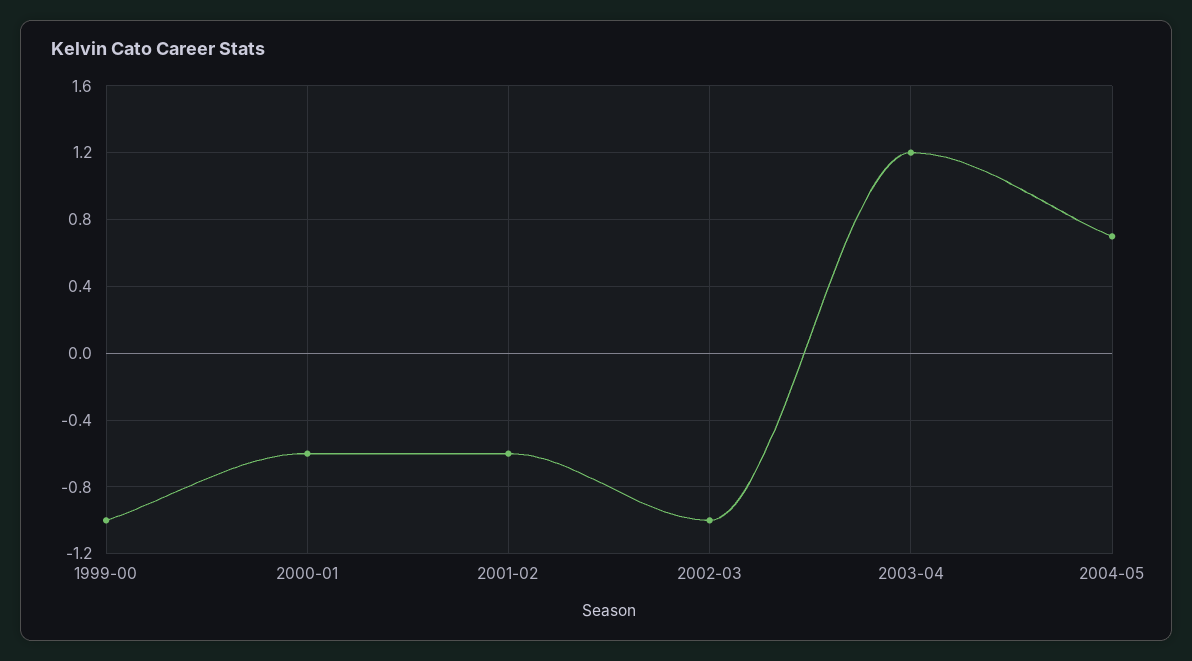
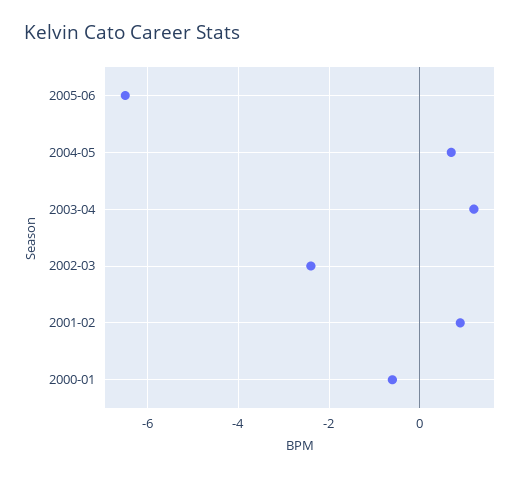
1999-00: -1 -> none
2001-02: -0.6 -> 1
2002-03: -1 -> -2.5
2005-06: none -> -6.5

